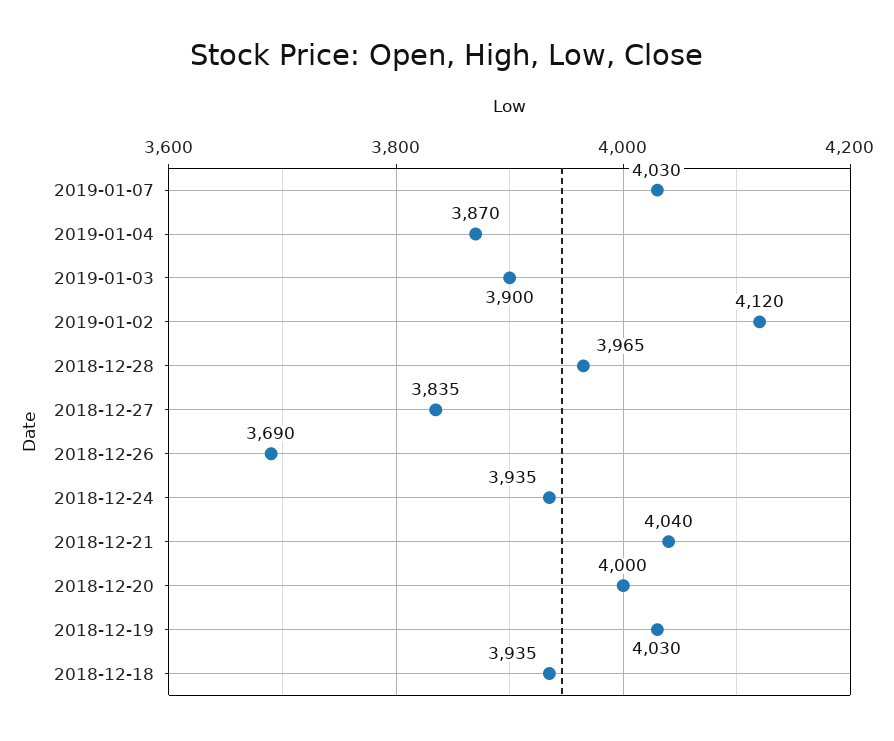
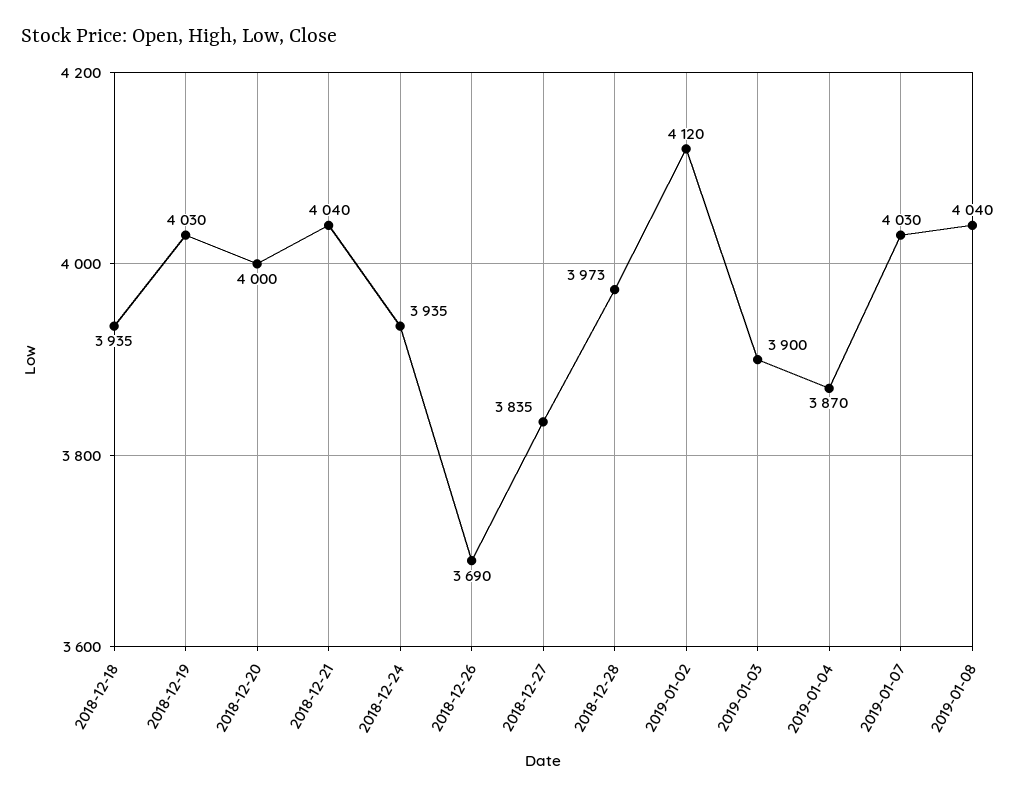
2018-12-28: 3965 -> 3973
2019-01-08: none -> 4040

